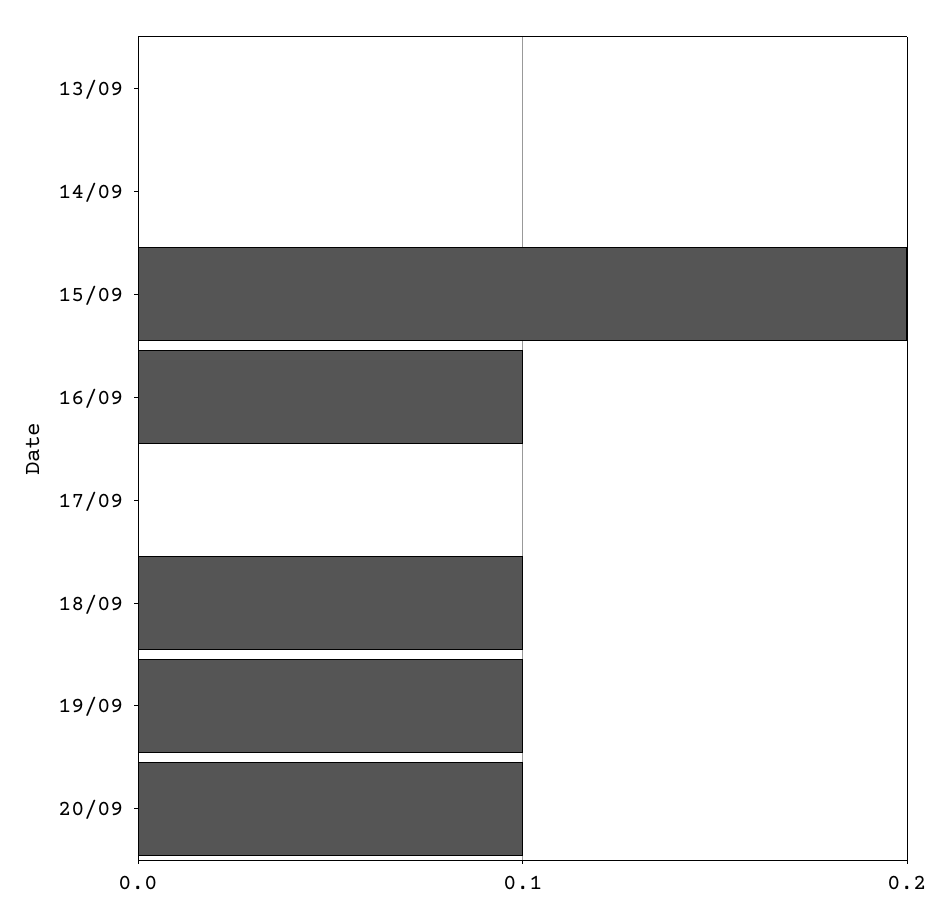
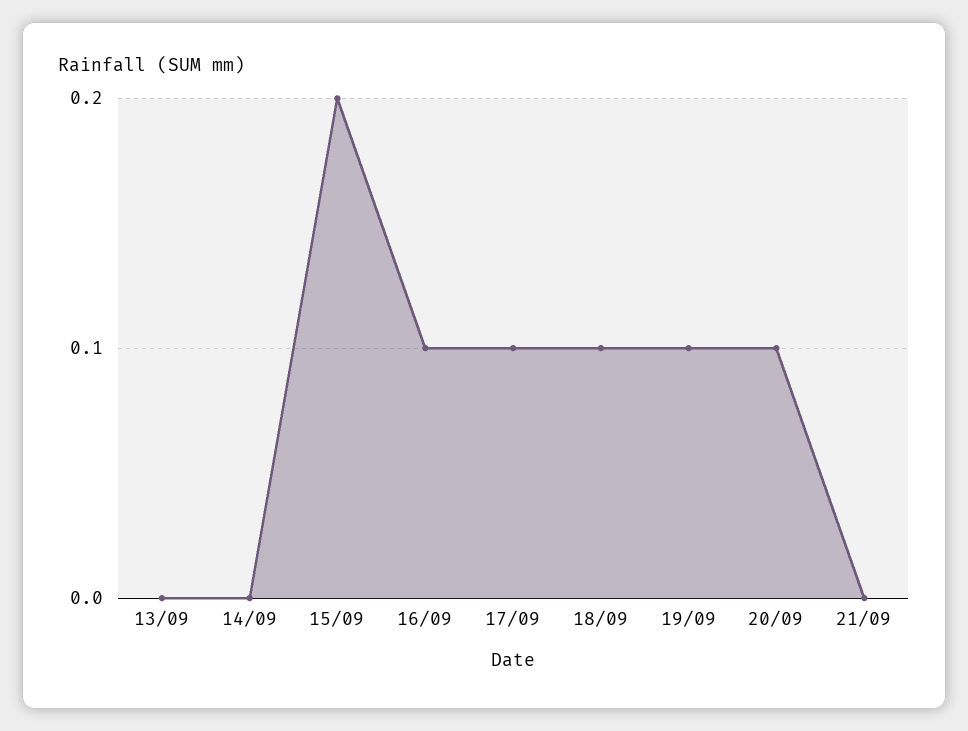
17/09: 0 -> 0.1
21/09: none -> 0

